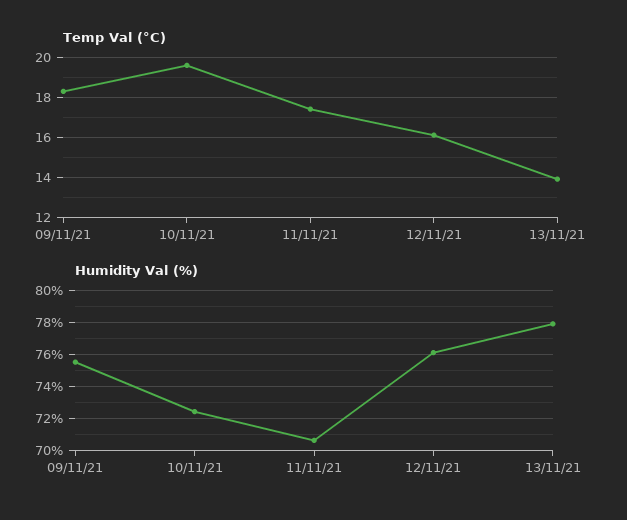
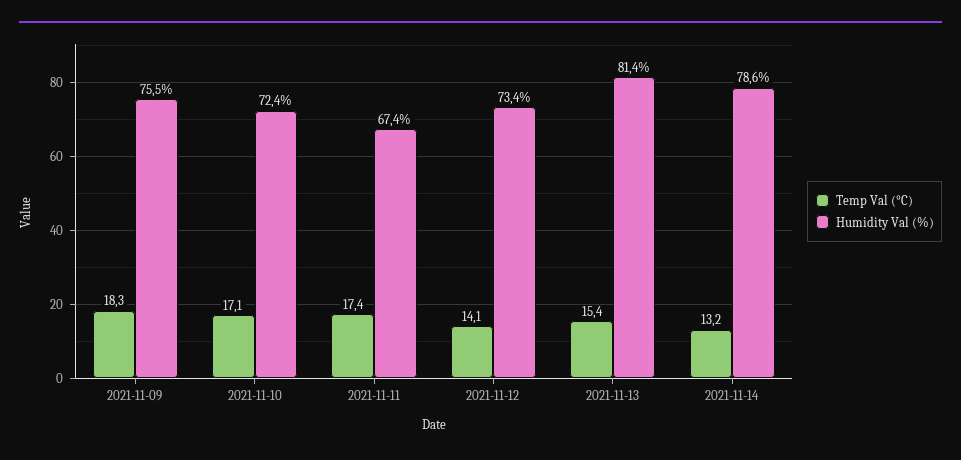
Temp Val (°C), 10/11/21: 19.5 -> 17.1
Temp Val (°C), 12/11/21: 16 -> 14.1
Temp Val (°C), 13/11/21: 14 -> 15.4
Humidity Val (%), 11/11/21: 70.5 -> 67.4
Humidity Val (%), 12/11/21: 76 -> 73.4
Humidity Val (%), 13/11/21: 78 -> 81.4
Temp Val (°C), 2021-11-14: none -> 13.2
Humidity Val (%), 2021-11-14: none -> 78.6

